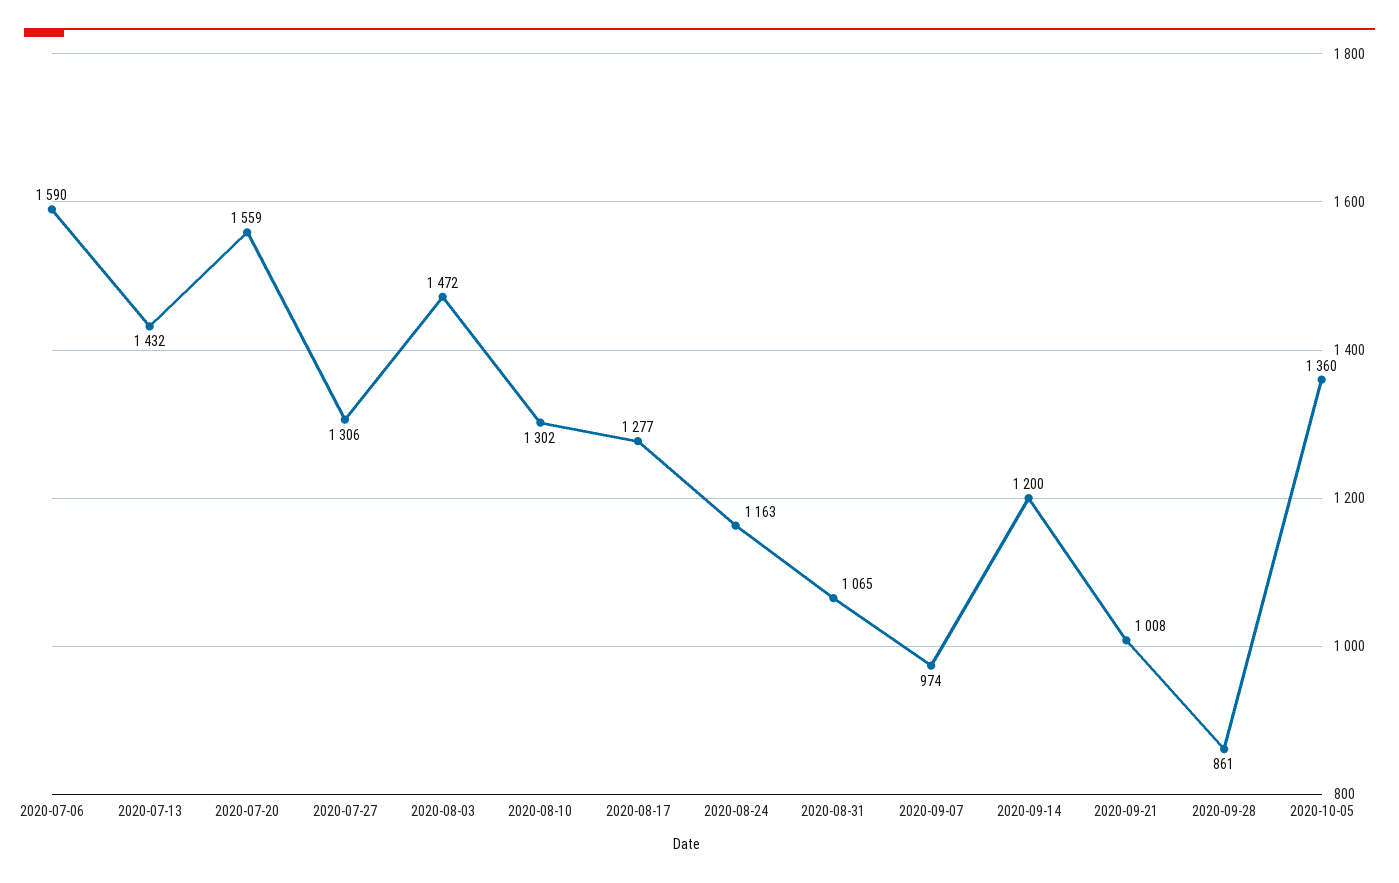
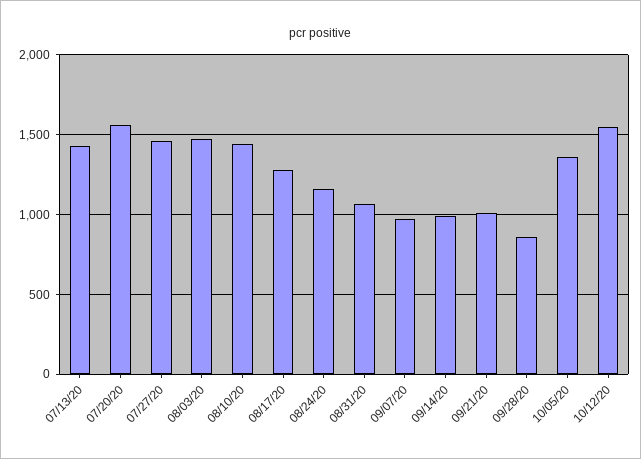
2020-07-06: 1590 -> none
2020-07-27: 1306 -> 1450
2020-08-10: 1302 -> 1450
2020-09-14: 1200 -> 1000
10/12/20: none -> 1550

